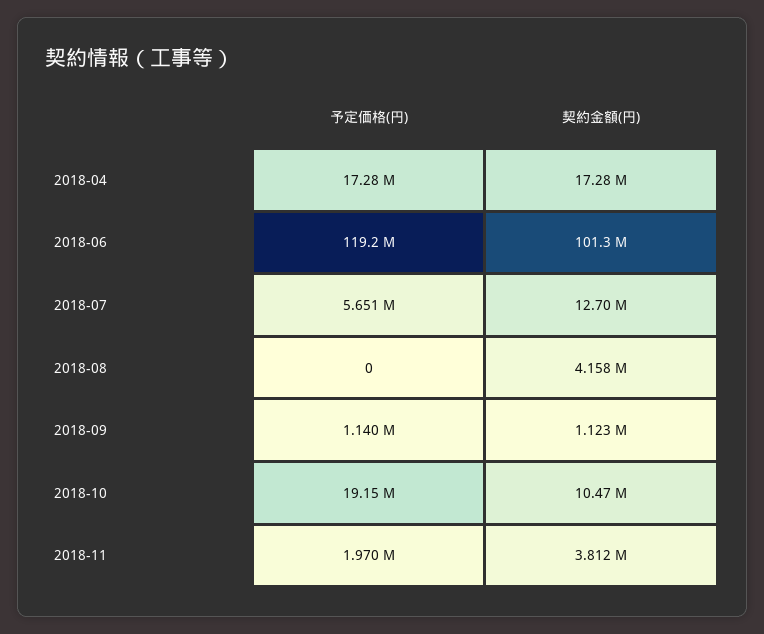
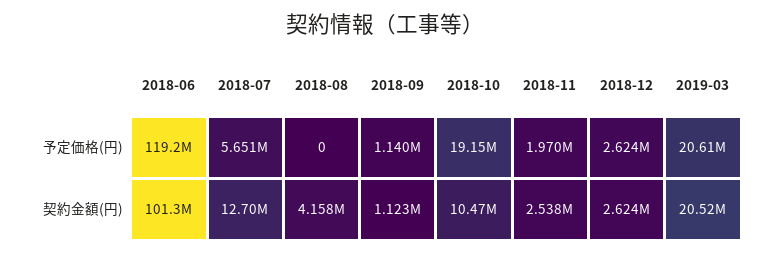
予定価格(円), 2018-04: 17280000 -> none
契約金額(円), 2018-04: 17280000 -> none
契約金額(円), 2018-11: 3812000 -> 2538000
予定価格(円), 2018-12: none -> 2624000
予定価格(円), 2019-03: none -> 20610000
契約金額(円), 2018-12: none -> 2624000
契約金額(円), 2019-03: none -> 20520000

